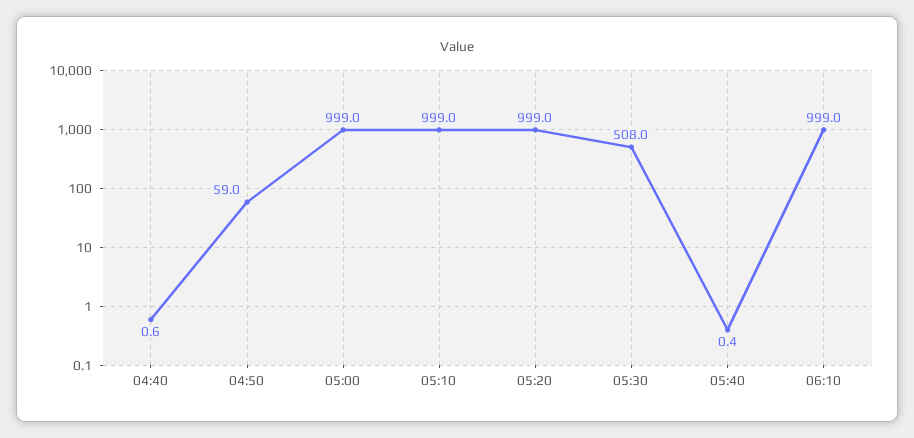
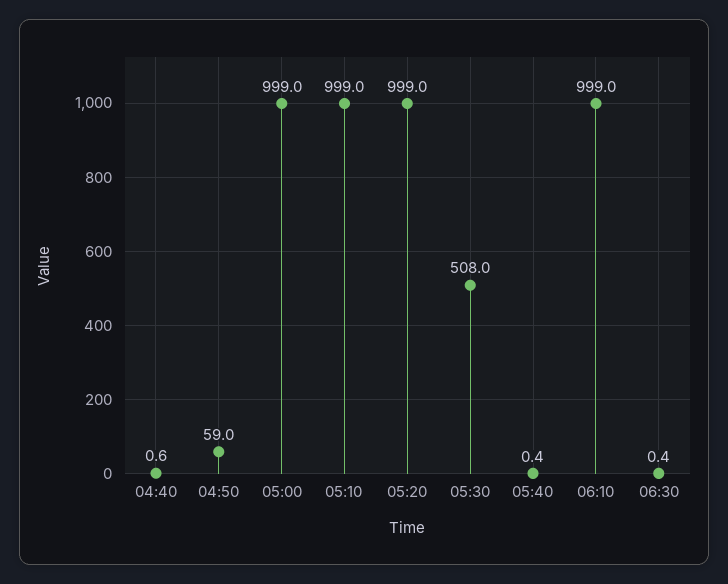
06:30: none -> 0.4

